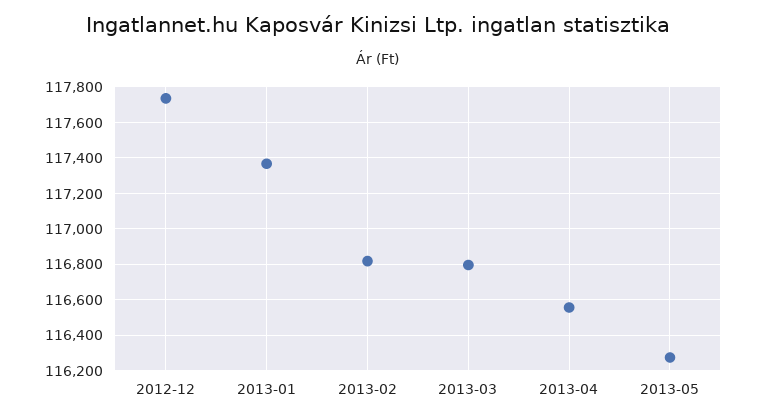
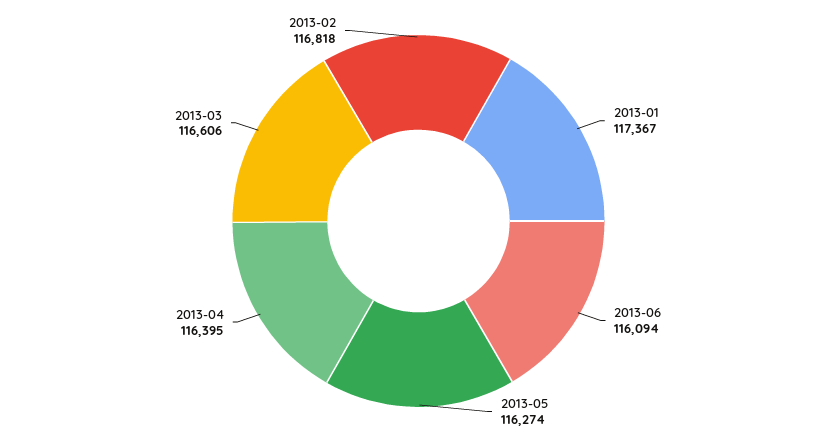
2012-12: 117750 -> none
2013-03: 116800 -> 116606
2013-04: 116550 -> 116395
2013-06: none -> 116094

